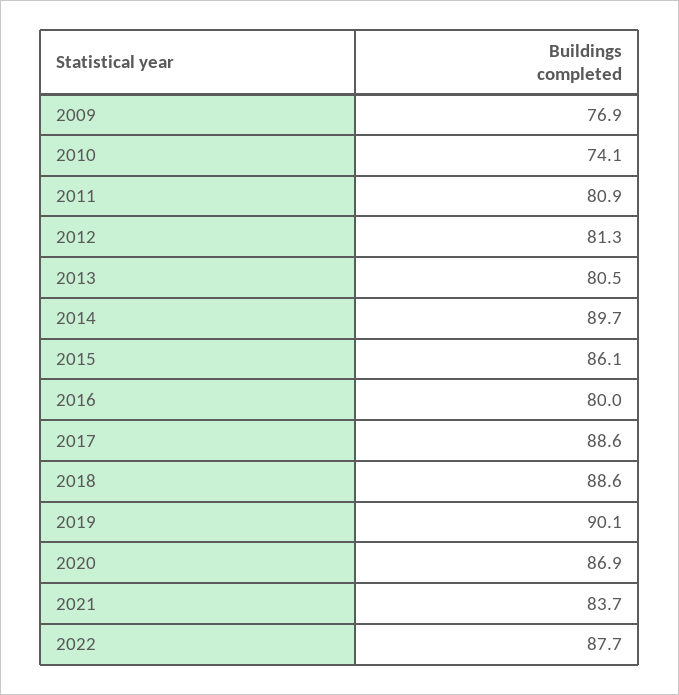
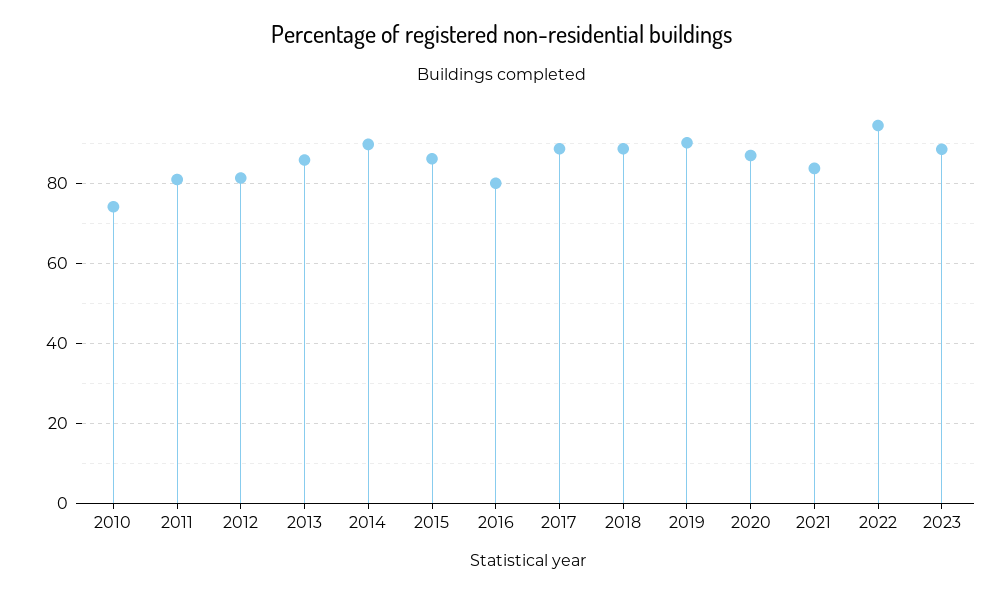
2009: 76.9 -> none
2013: 80.5 -> 86
2022: 87.7 -> 94
2023: none -> 88

